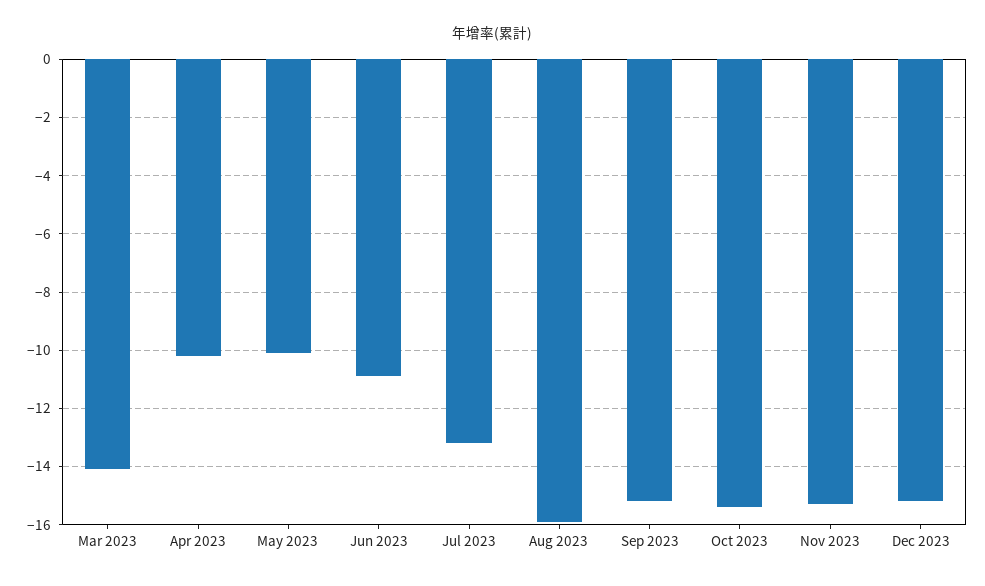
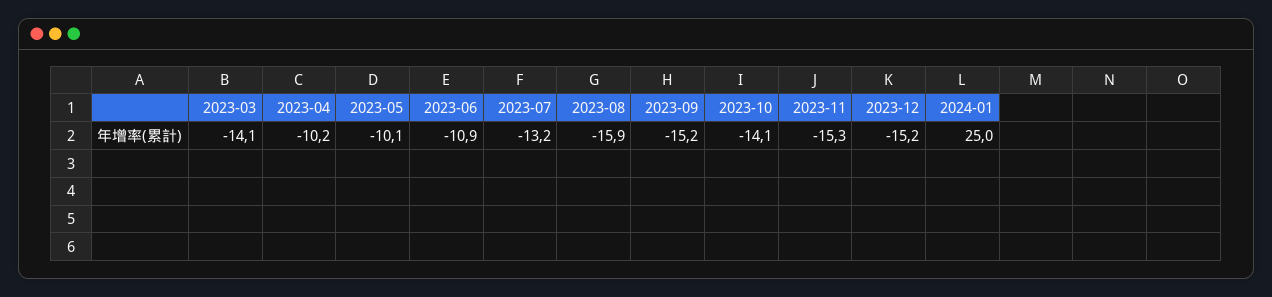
Oct 2023: -15.5 -> -14.1
2024-01: none -> 25

